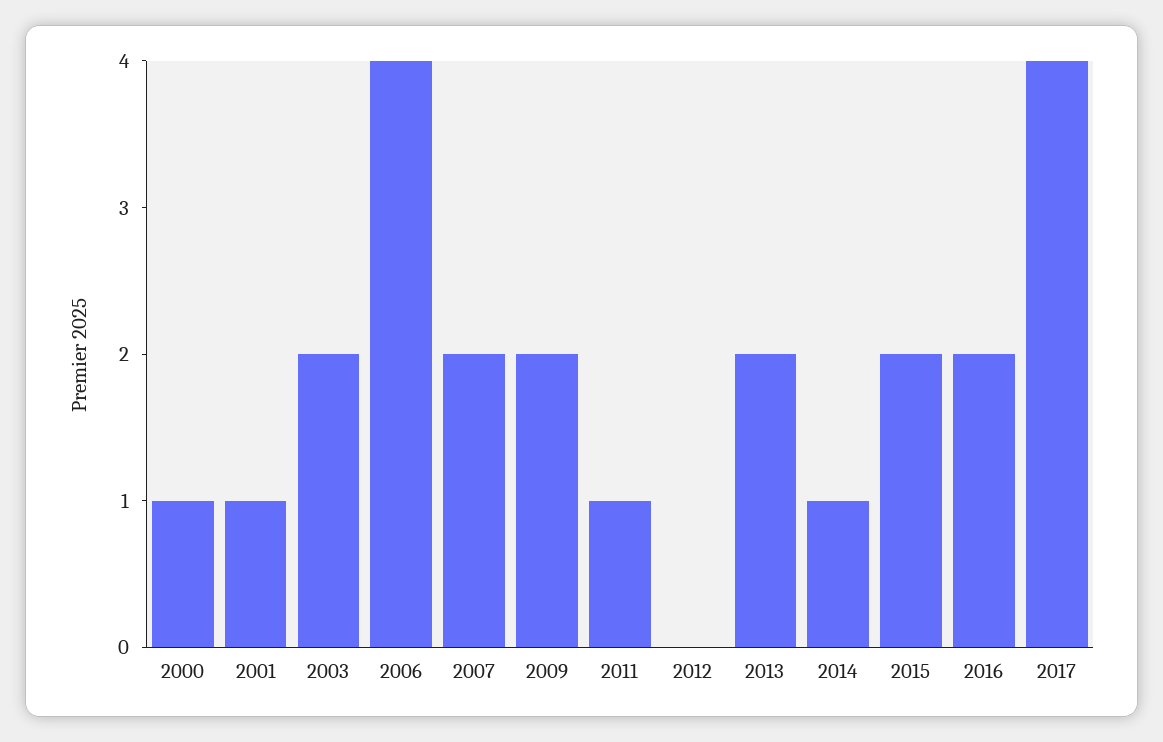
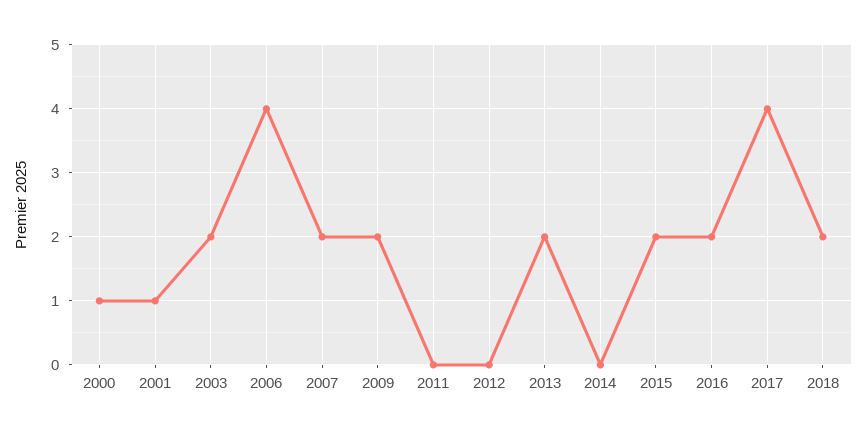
2011: 1 -> 0
2014: 1 -> 0
2018: none -> 2

